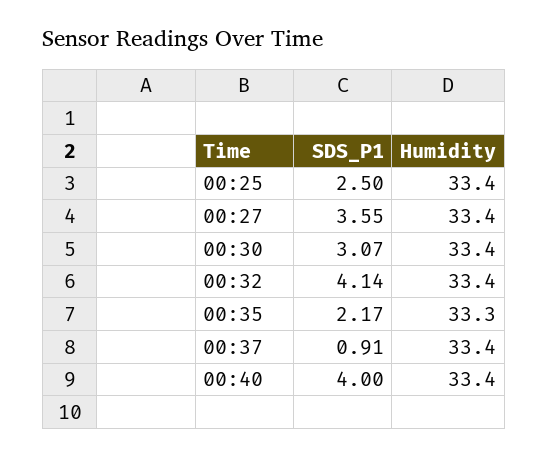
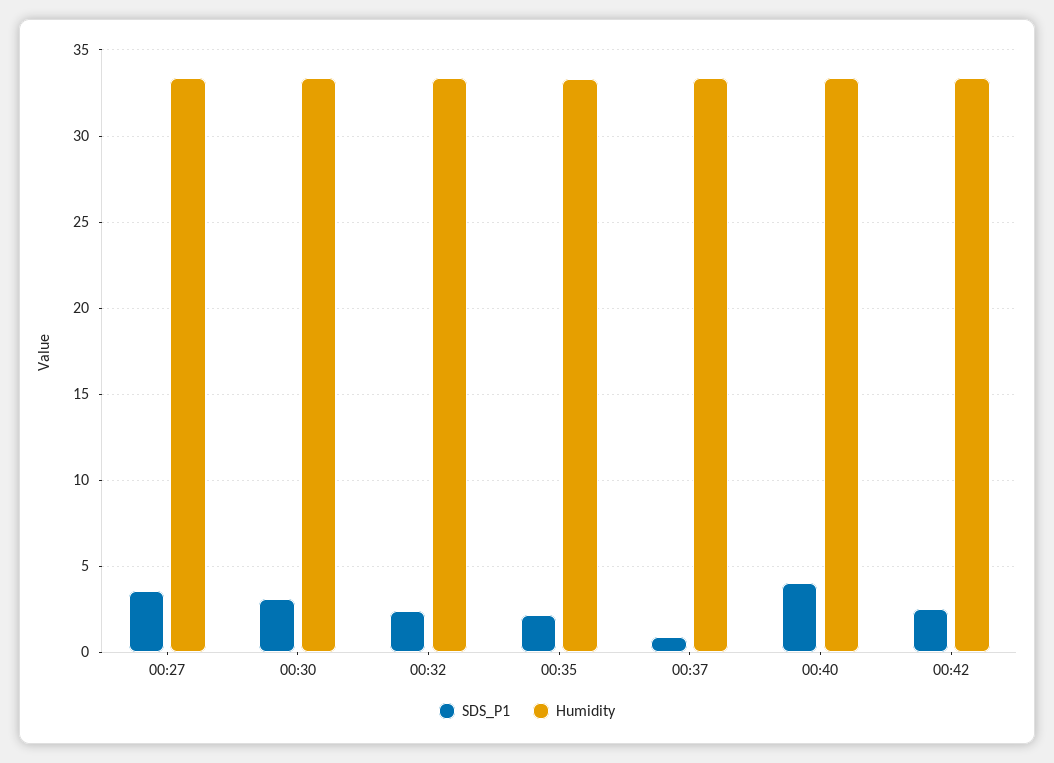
SDS_P1, 00:25: 2.5 -> none
Humidity, 00:25: 33.4 -> none
SDS_P1, 00:32: 4.14 -> 2.5
SDS_P1, 00:42: none -> 2.5
Humidity, 00:42: none -> 33.5

